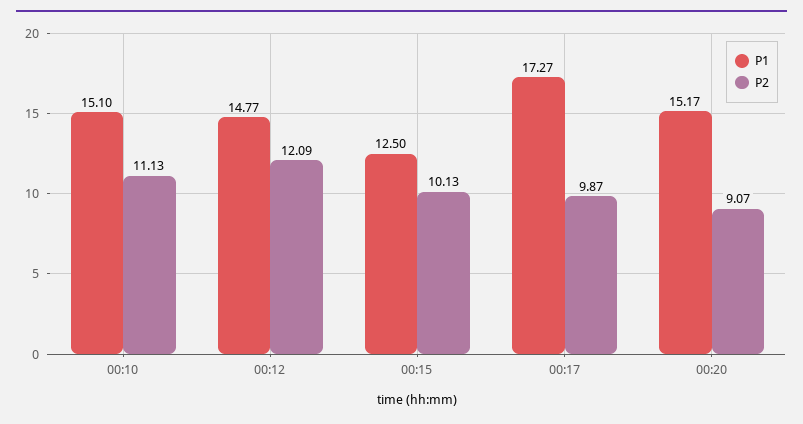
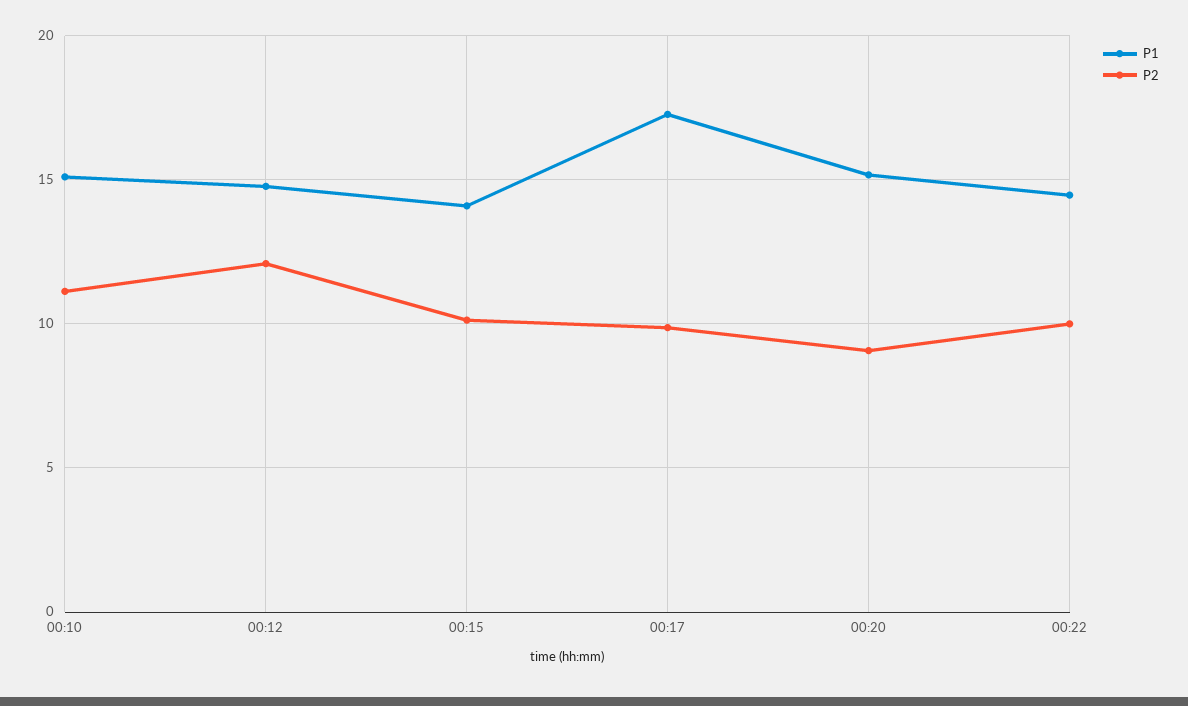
P1, 00:15: 12.5 -> 14
P1, 00:22: none -> 14.5
P2, 00:22: none -> 10

